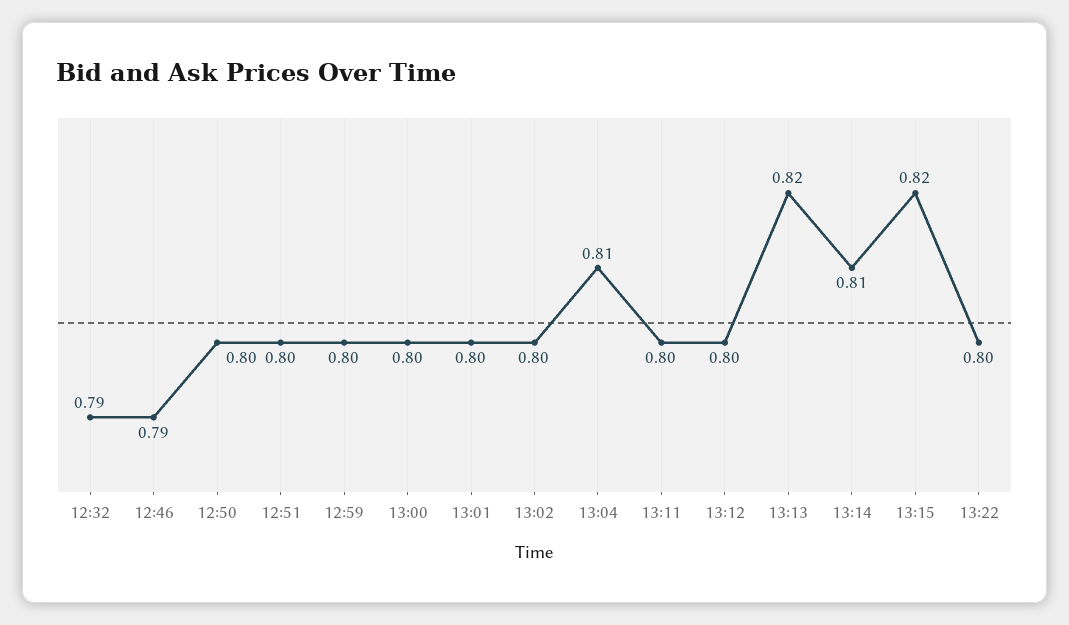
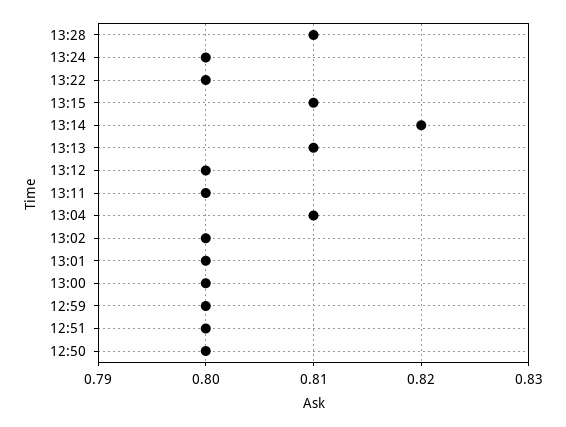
12:32: 0.79 -> none
12:46: 0.79 -> none
13:13: 0.82 -> 0.81
13:14: 0.81 -> 0.82
13:15: 0.82 -> 0.81
13:28: none -> 0.81
13:24: none -> 0.8

